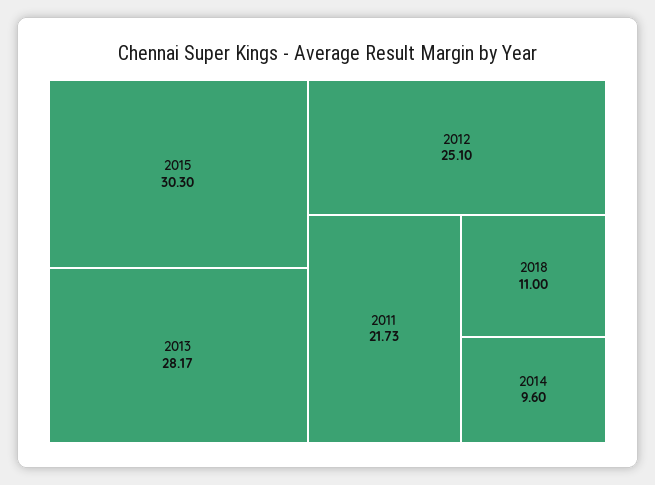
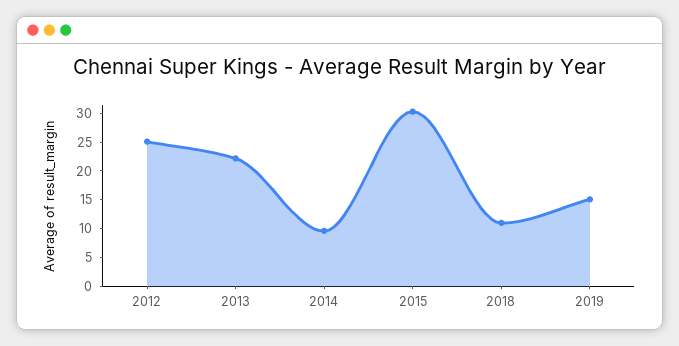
2013: 28.17 -> 22.5
2011: 21.73 -> none
2019: none -> 15

